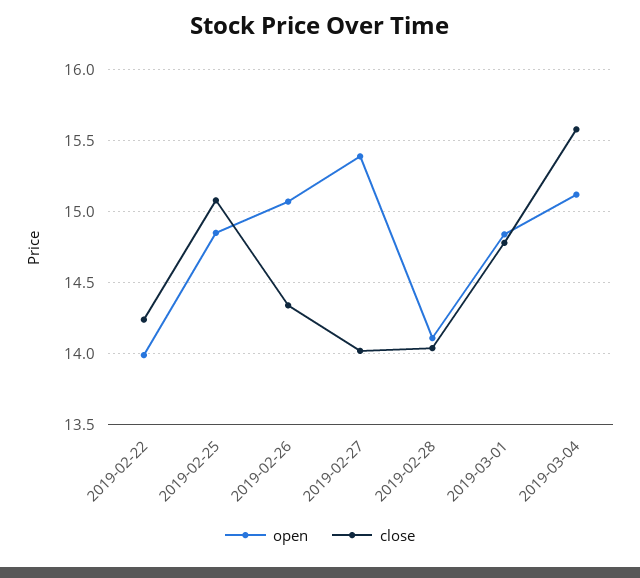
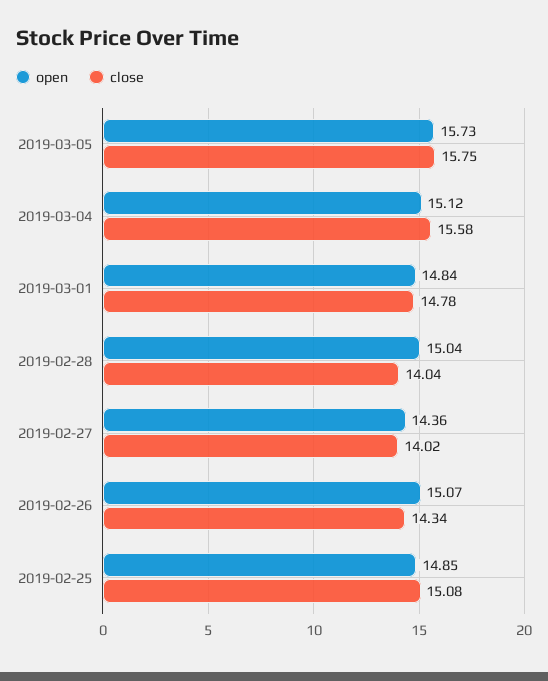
open, 2019-02-22: 14 -> none
close, 2019-02-22: 14.25 -> none
open, 2019-02-27: 15.4 -> 14.36
open, 2019-02-28: 14.1 -> 15.04
open, 2019-03-05: none -> 15.73
close, 2019-03-05: none -> 15.75

